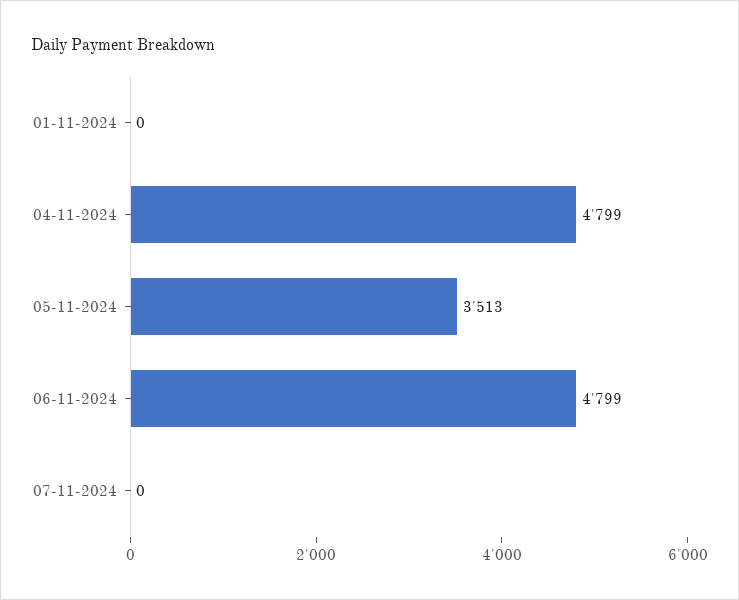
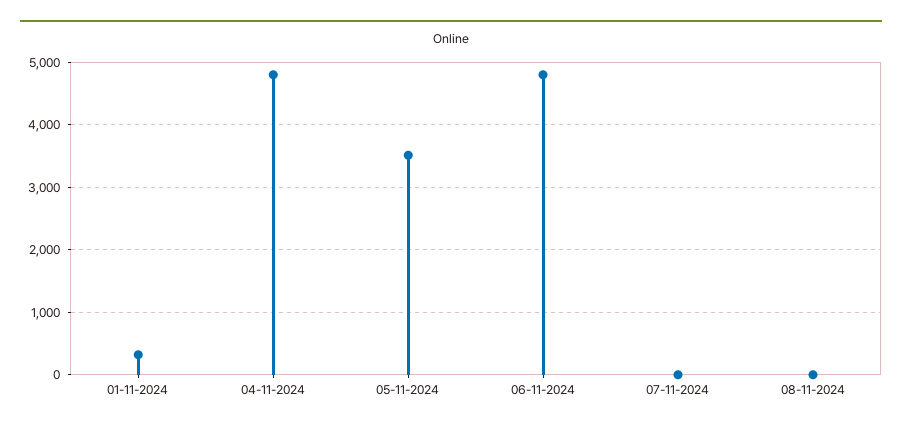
01-11-2024: 0 -> 300
08-11-2024: none -> 0

